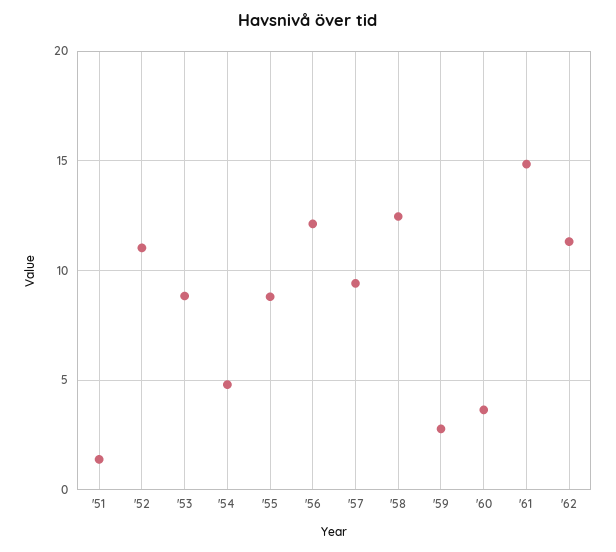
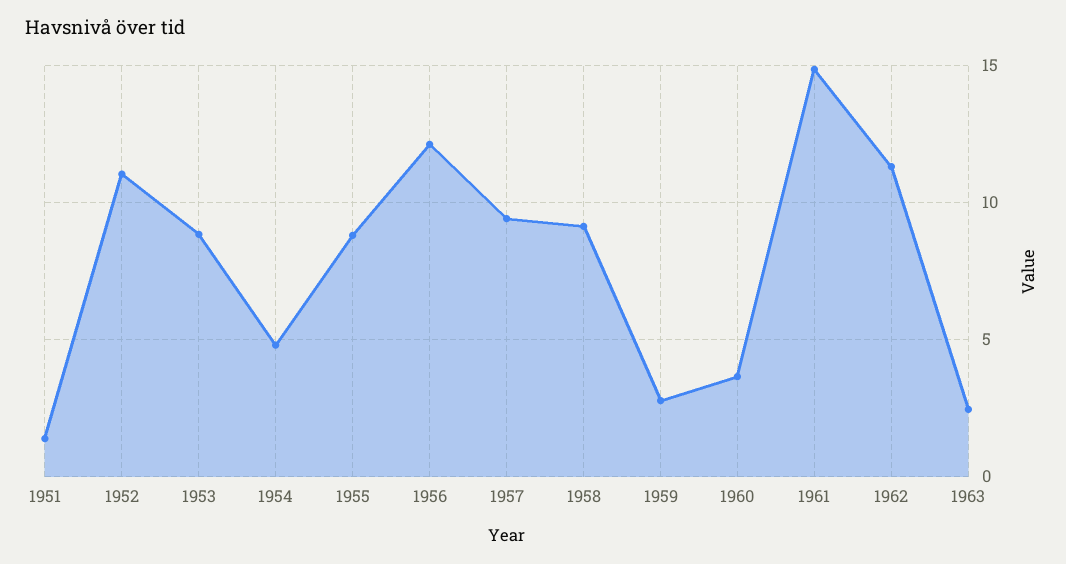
'58: 12.5 -> 9
1963: none -> 2.5

